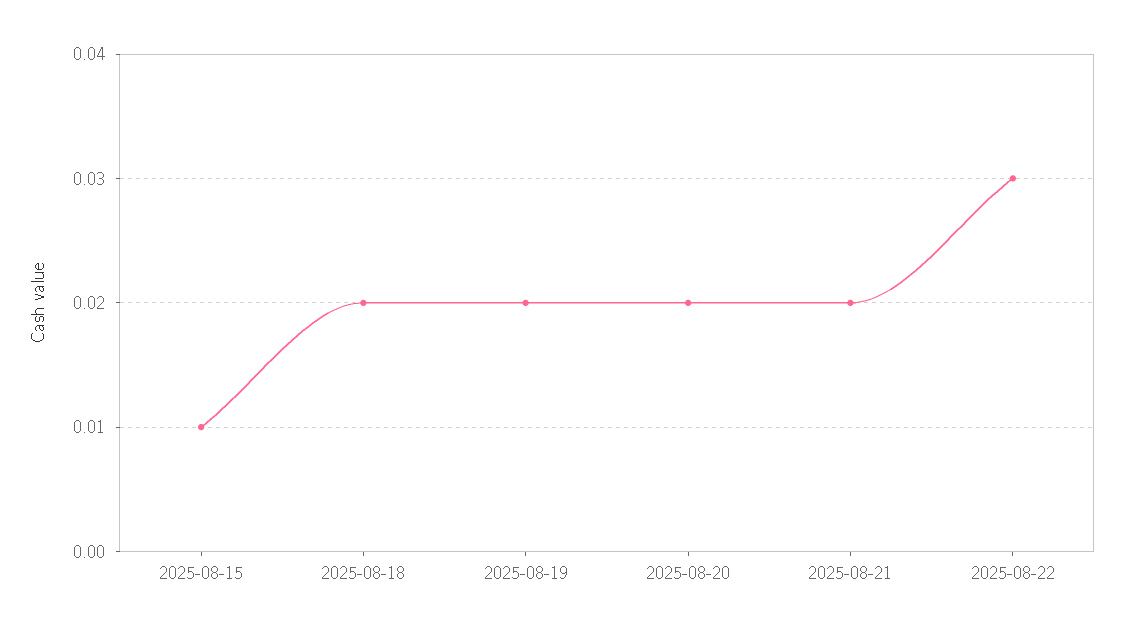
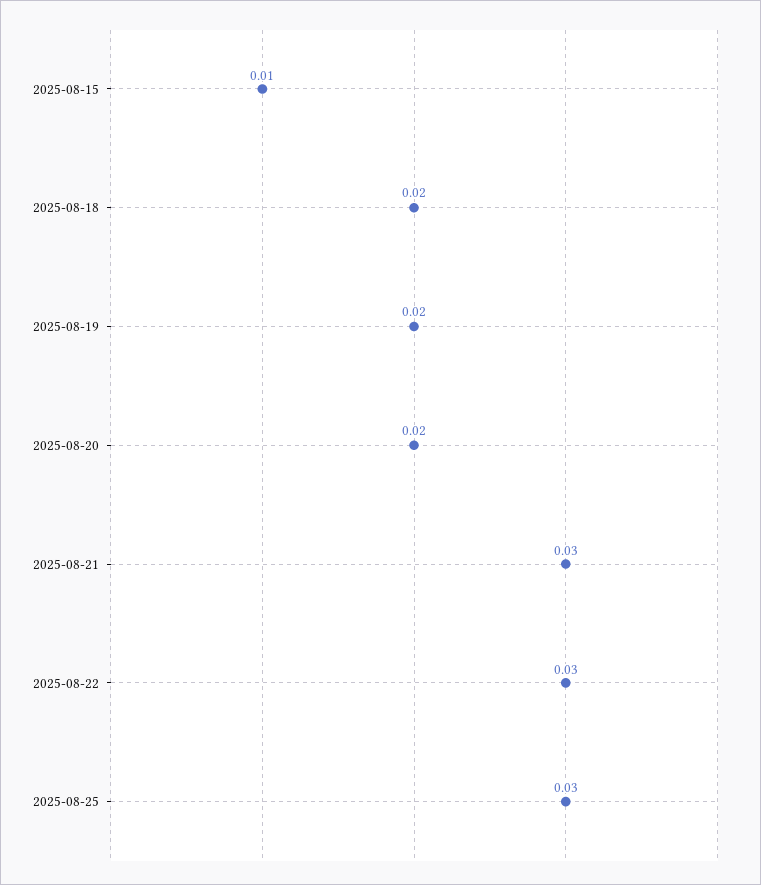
2025-08-21: 0.02 -> 0.03
2025-08-25: none -> 0.03

